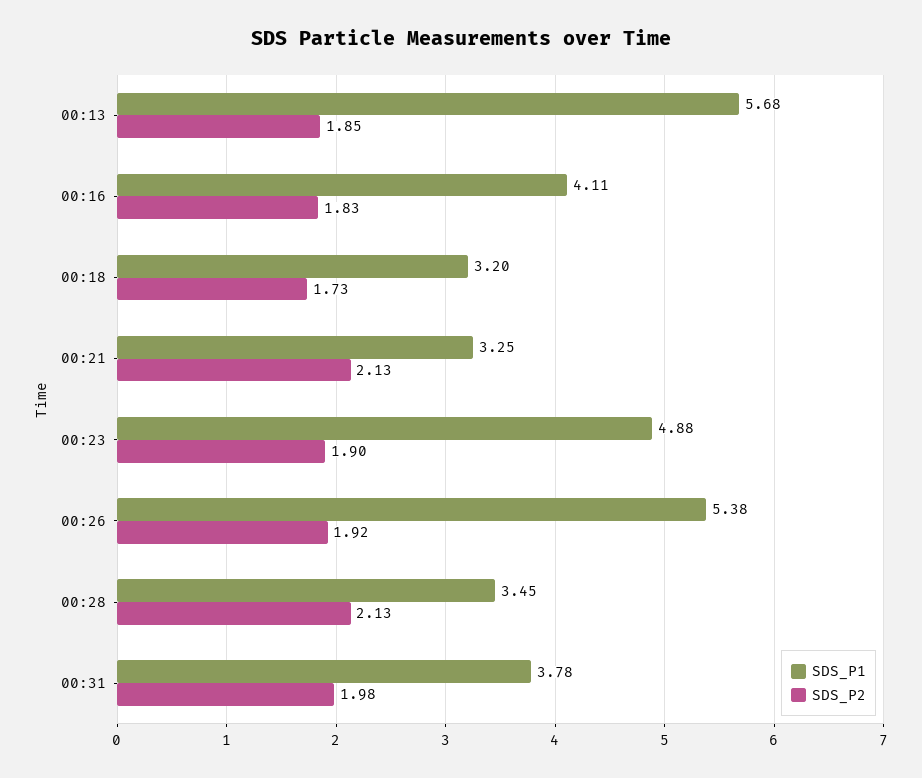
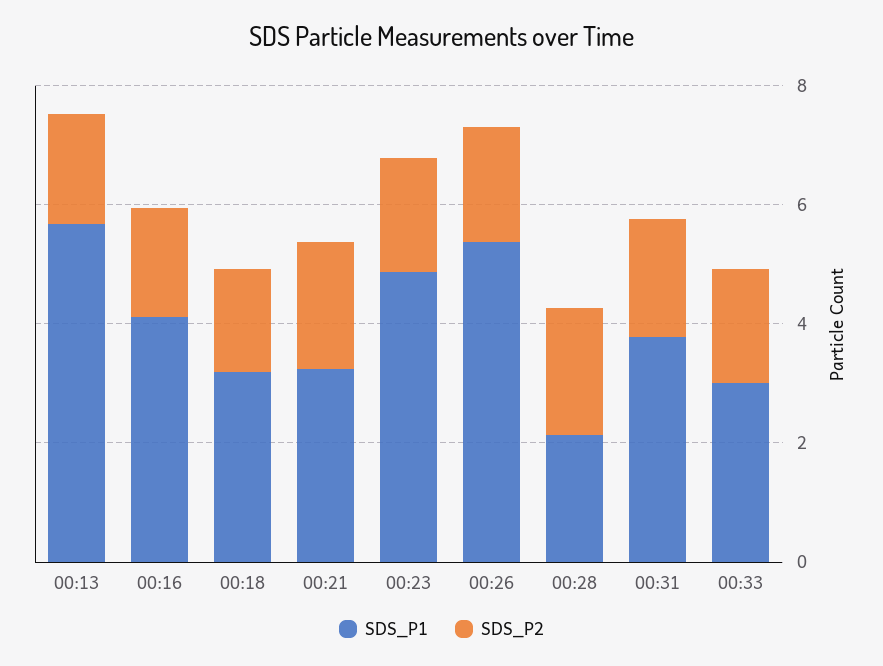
SDS_P1, 00:28: 3.45 -> 2
SDS_P1, 00:33: none -> 3
SDS_P2, 00:33: none -> 2

